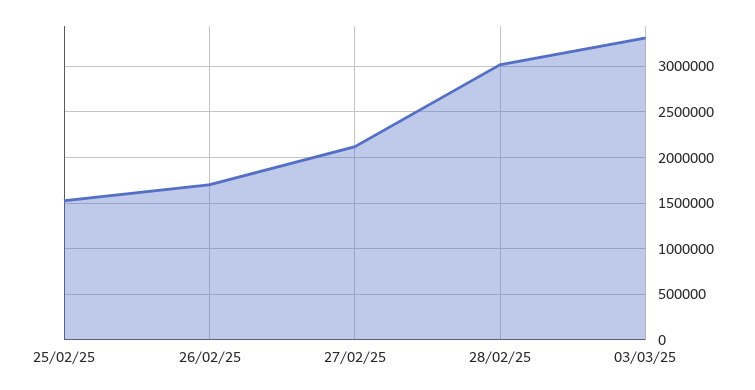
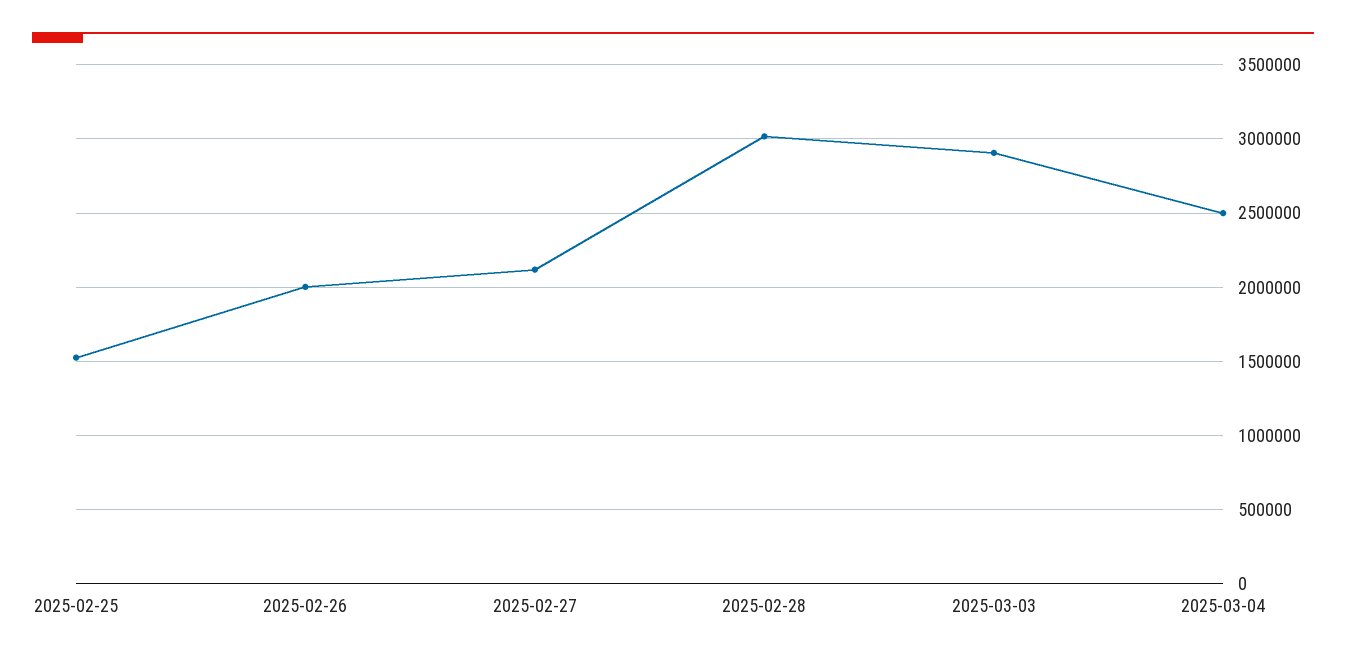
26/02/25: 1700000 -> 2000000
03/03/25: 3300000 -> 2900000
2025-03-04: none -> 2500000

